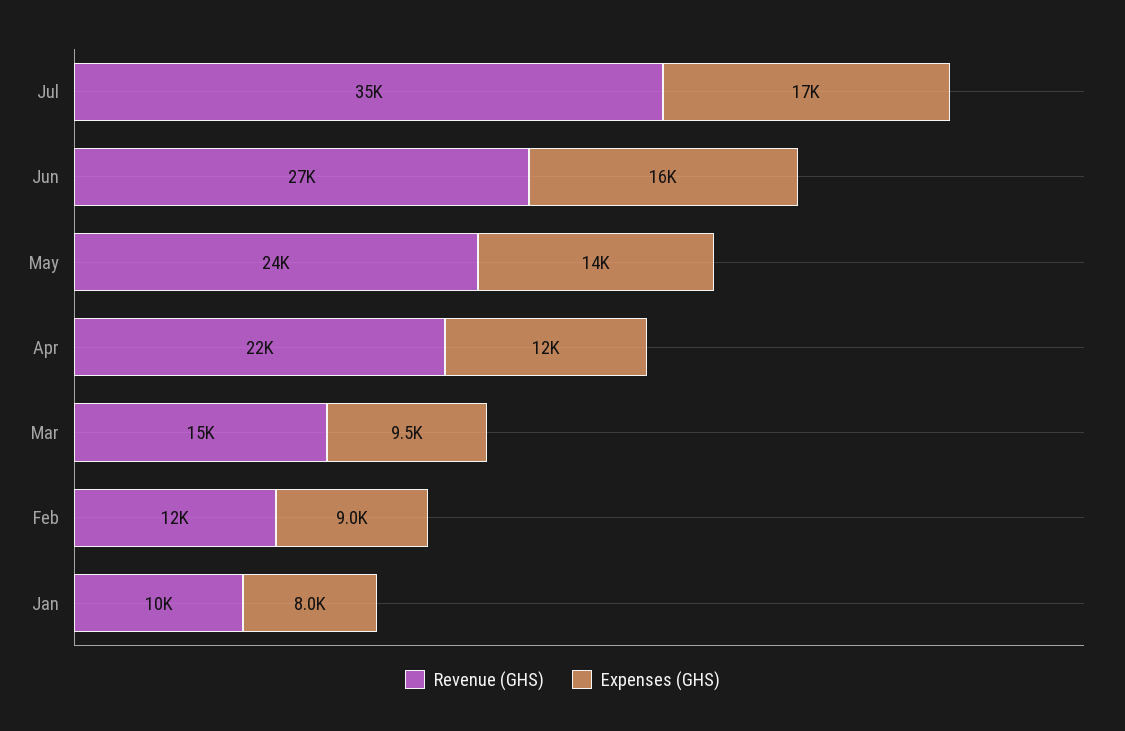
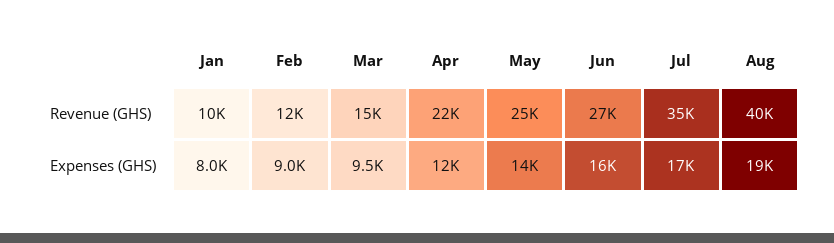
Revenue (GHS), May: 24000 -> 25000
Revenue (GHS), Aug: none -> 40000
Expenses (GHS), Aug: none -> 19000

